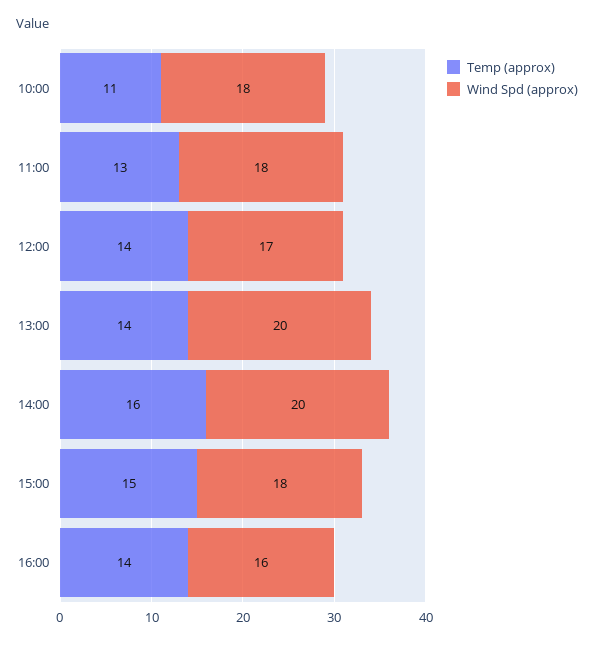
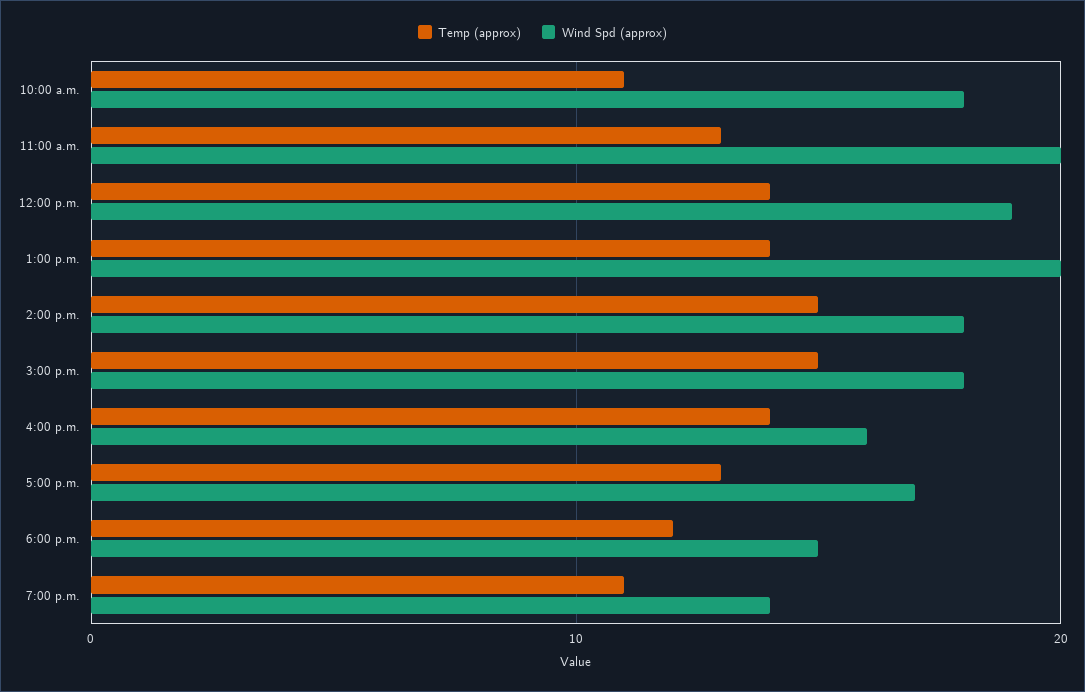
Wind Spd (approx), 11:00: 18 -> 20
Wind Spd (approx), 12:00: 17 -> 19
Temp (approx), 14:00: 16 -> 15
Wind Spd (approx), 14:00: 20 -> 18
Temp (approx), 5:00 p.m.: none -> 13
Wind Spd (approx), 5:00 p.m.: none -> 17
Temp (approx), 6:00 p.m.: none -> 12
Wind Spd (approx), 6:00 p.m.: none -> 15
Temp (approx), 7:00 p.m.: none -> 11
Wind Spd (approx), 7:00 p.m.: none -> 14

